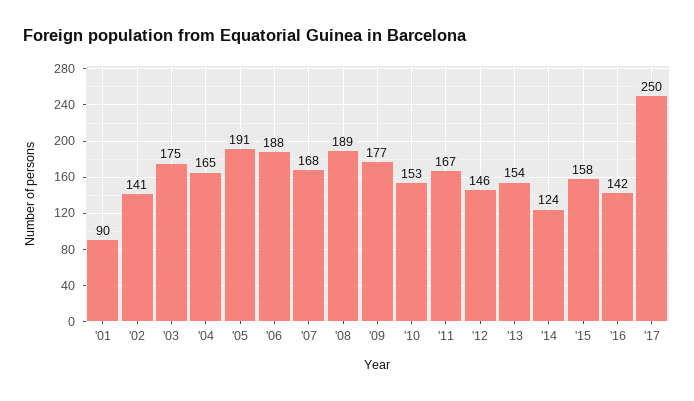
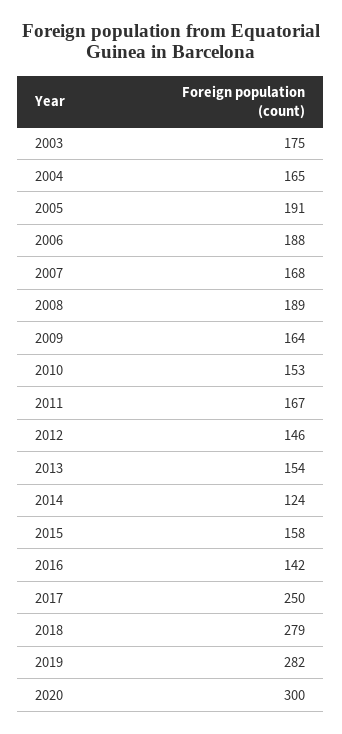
'01: 90 -> none
'02: 141 -> none
'09: 177 -> 164
2018: none -> 279
2019: none -> 282
2020: none -> 300

